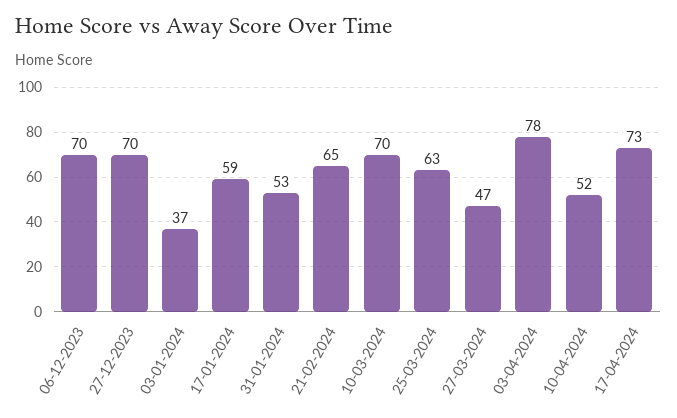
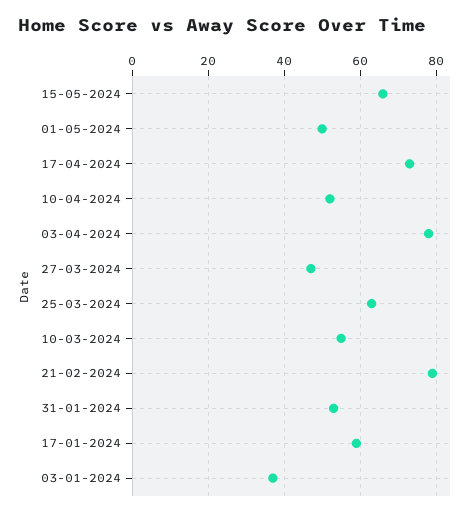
06-12-2023: 70 -> none
27-12-2023: 70 -> none
21-02-2024: 65 -> 80
10-03-2024: 70 -> 55
15-05-2024: none -> 65
01-05-2024: none -> 50

